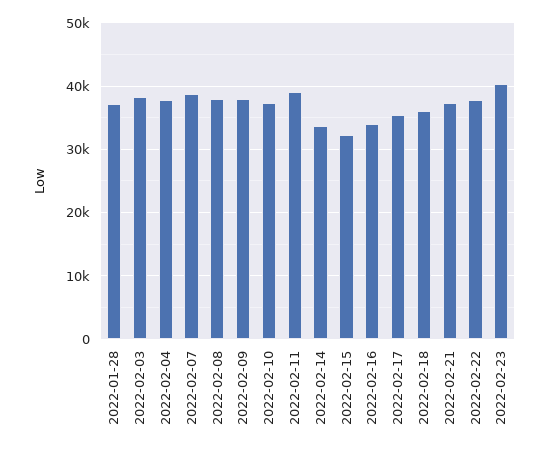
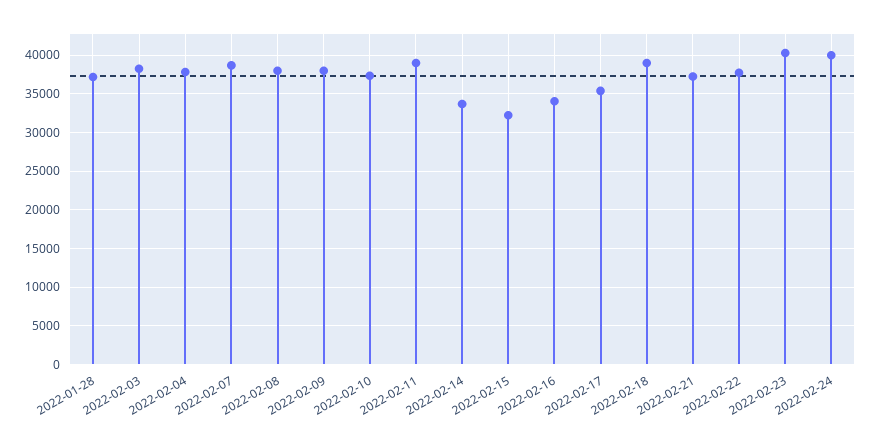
2022-02-18: 36000 -> 39000
2022-02-24: none -> 40000

